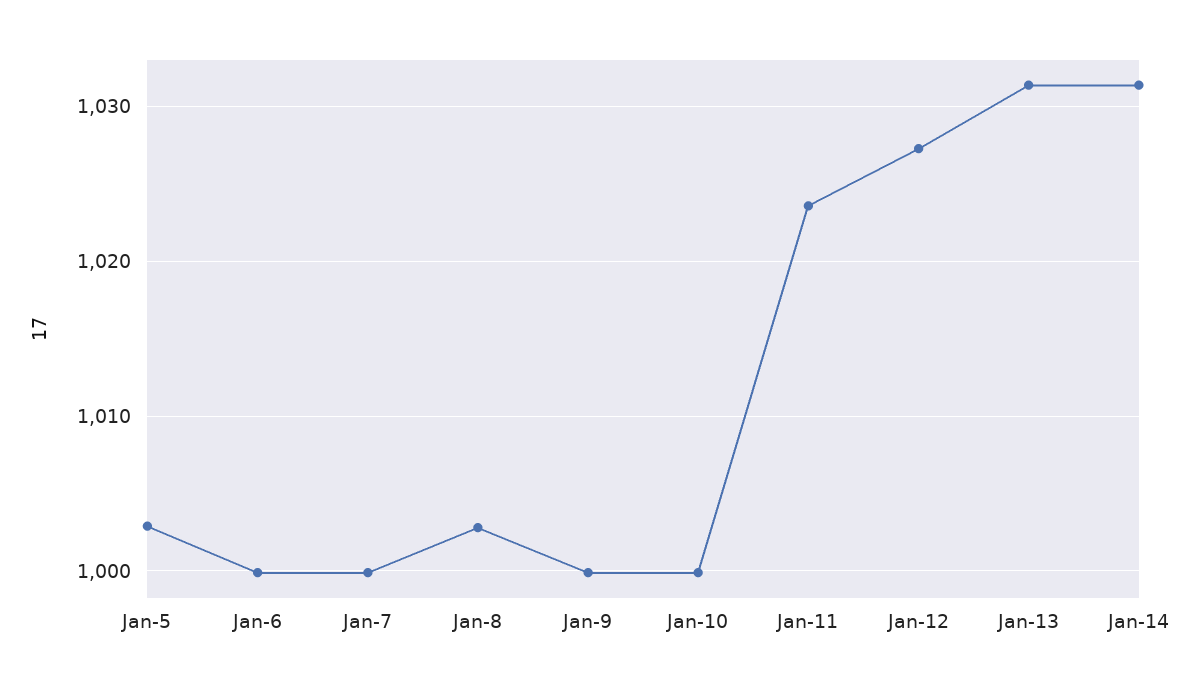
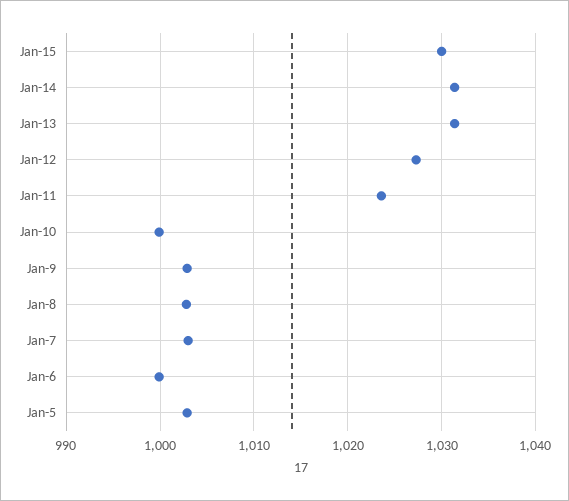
Jan-7: 1000 -> 1003
Jan-9: 1000 -> 1003
Jan-15: none -> 1030

